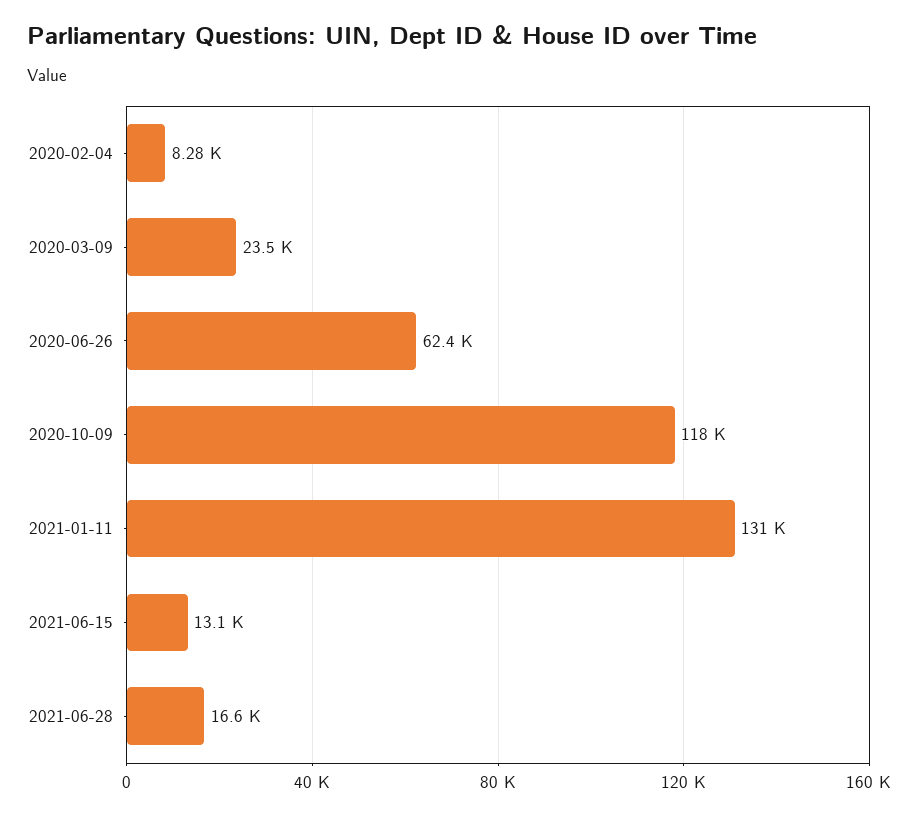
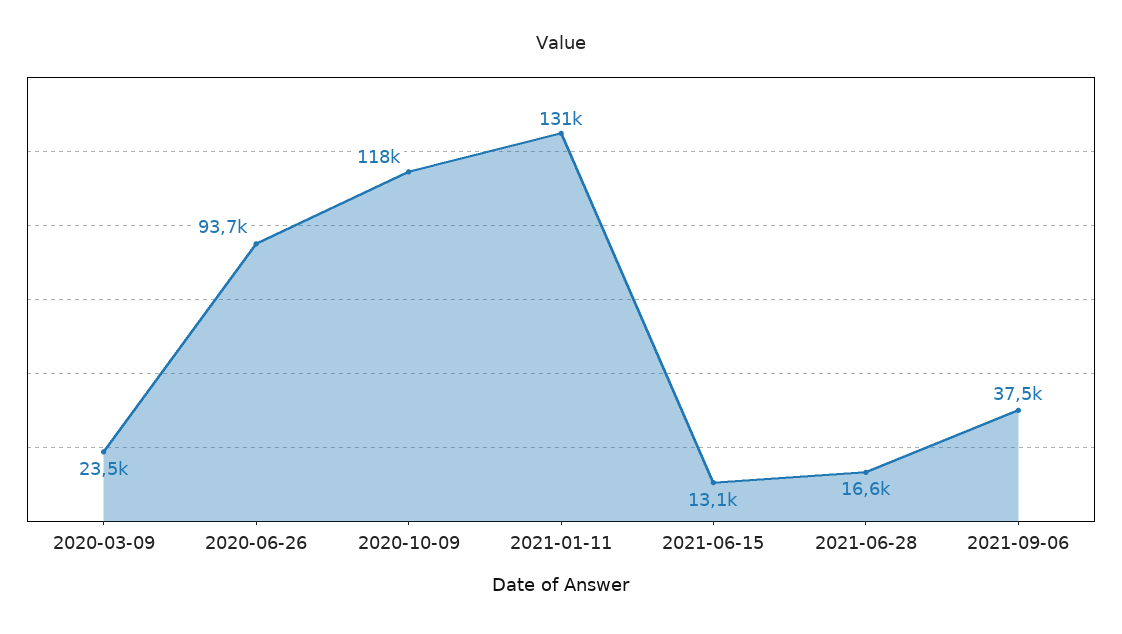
2020-02-04: 8280 -> none
2020-06-26: 62400 -> 93700
2021-09-06: none -> 37500

